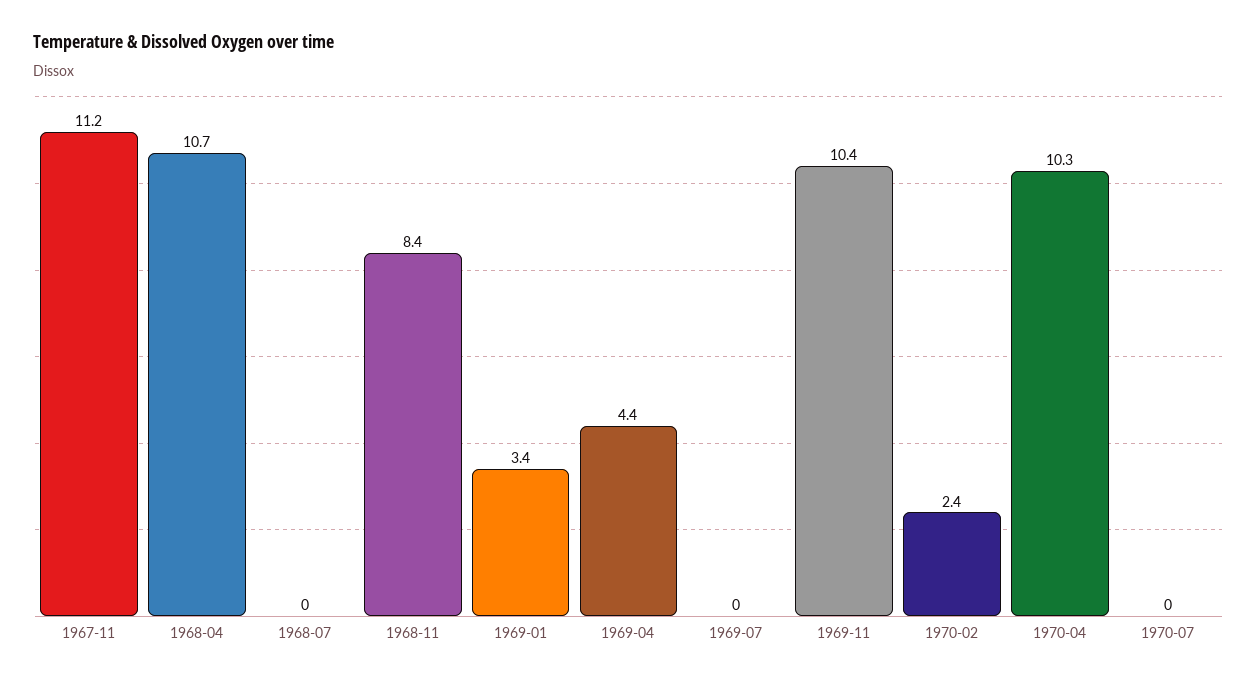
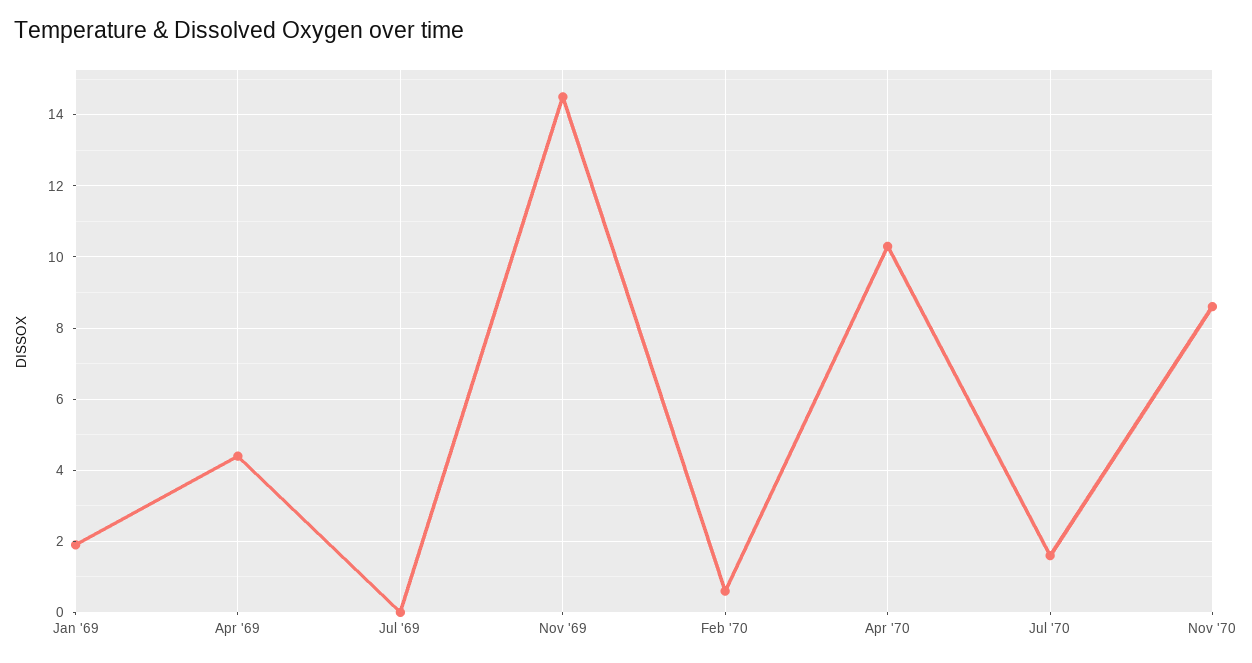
1967-11: 11.2 -> none
1968-04: 10.7 -> none
1968-07: 0 -> none
1968-11: 8.4 -> none
1969-01: 3.4 -> 2
1969-11: 10.4 -> 14.5
1970-02: 2.4 -> 0.5
1970-07: 0 -> 1.5
Nov '70: none -> 8.5

